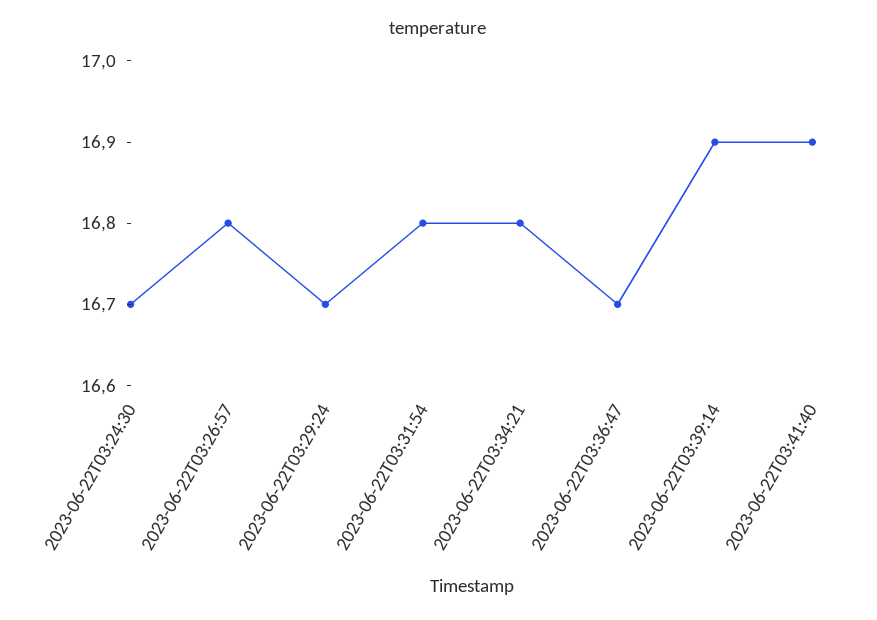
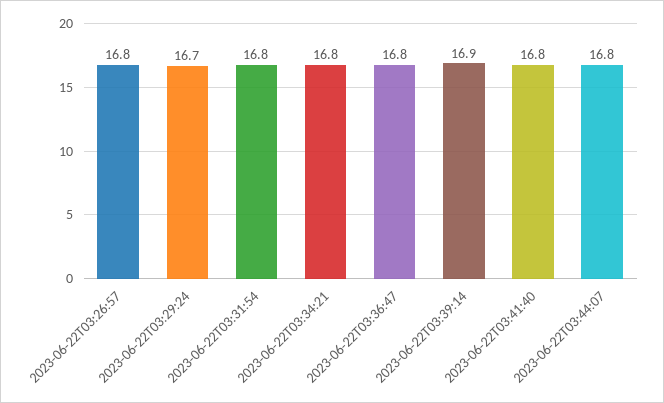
2023-06-22T03:24:30: 16.7 -> none
2023-06-22T03:36:47: 16.7 -> 16.8
2023-06-22T03:41:40: 16.9 -> 16.8
2023-06-22T03:44:07: none -> 16.8

